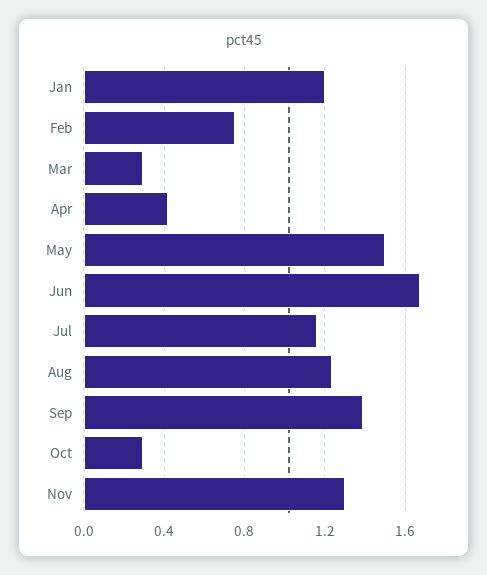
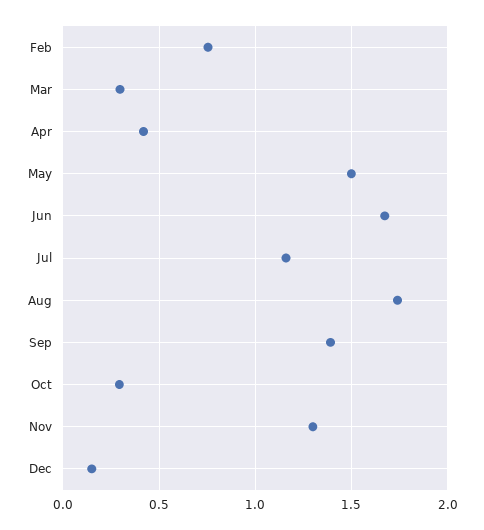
Jan: 1.2 -> none
Aug: 1.25 -> 1.75
Dec: none -> 0.15

